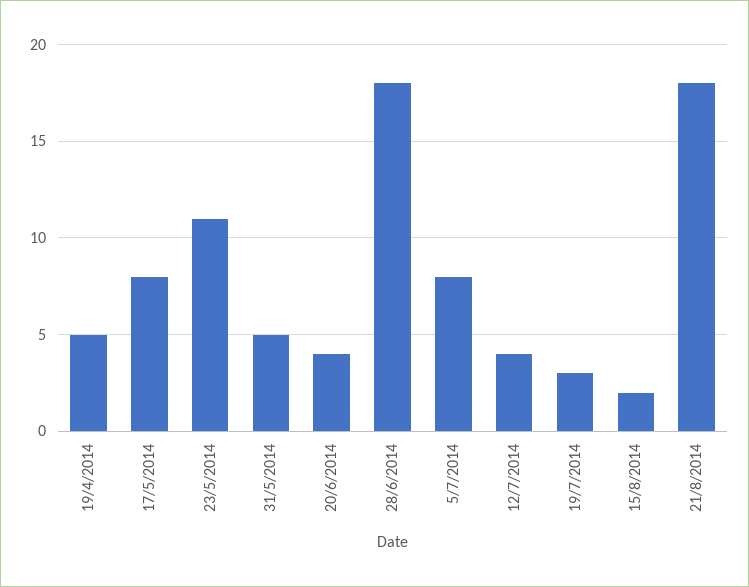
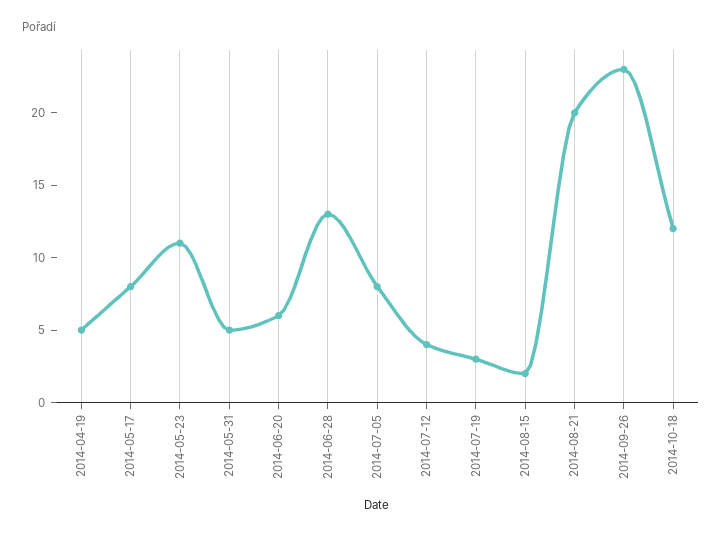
20/6/2014: 4 -> 6
28/6/2014: 18 -> 13
21/8/2014: 18 -> 20
2014-09-26: none -> 23
2014-10-18: none -> 12

